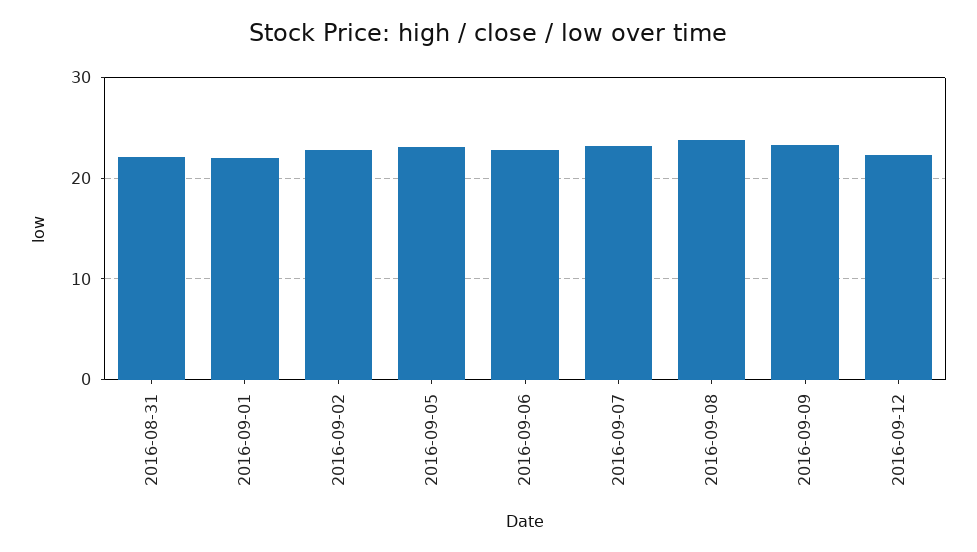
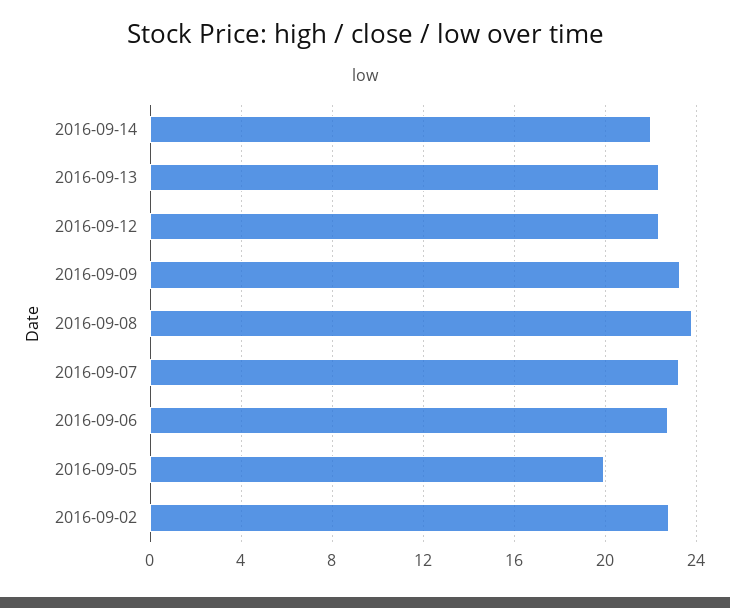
2016-08-31: 22 -> none
2016-09-01: 22 -> none
2016-09-05: 23 -> 20
2016-09-14: none -> 22
2016-09-13: none -> 22.5

